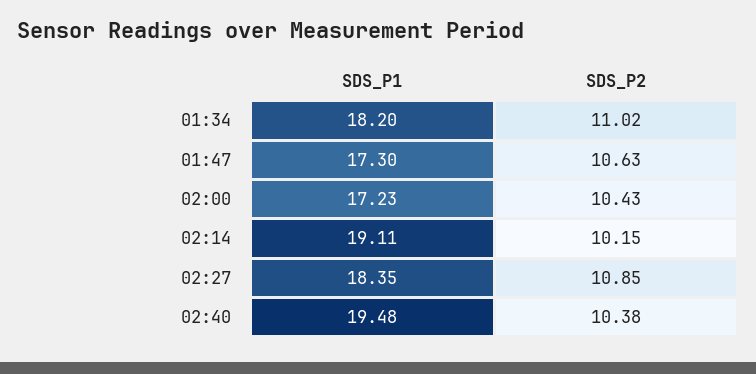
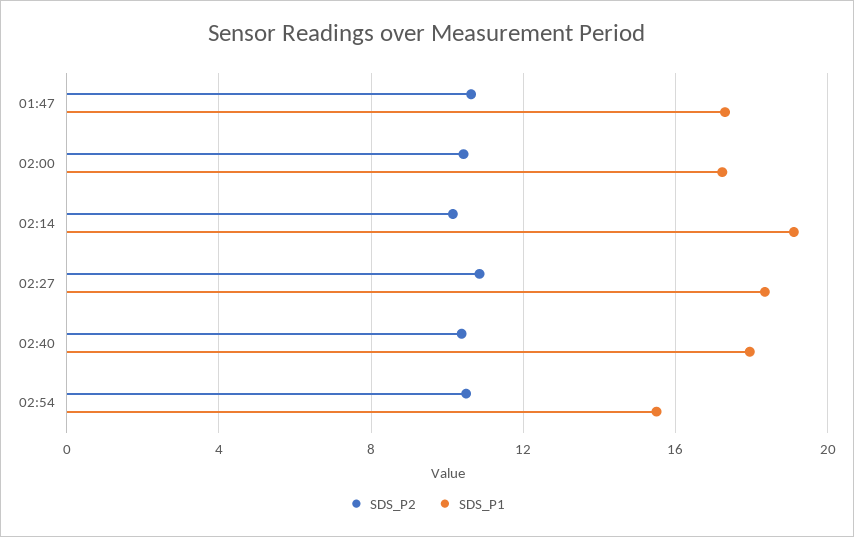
SDS_P1, 01:34: 18.2 -> none
SDS_P2, 01:34: 11.02 -> none
SDS_P1, 02:40: 19.48 -> 18
SDS_P2, 02:54: none -> 10.5
SDS_P1, 02:54: none -> 15.5

